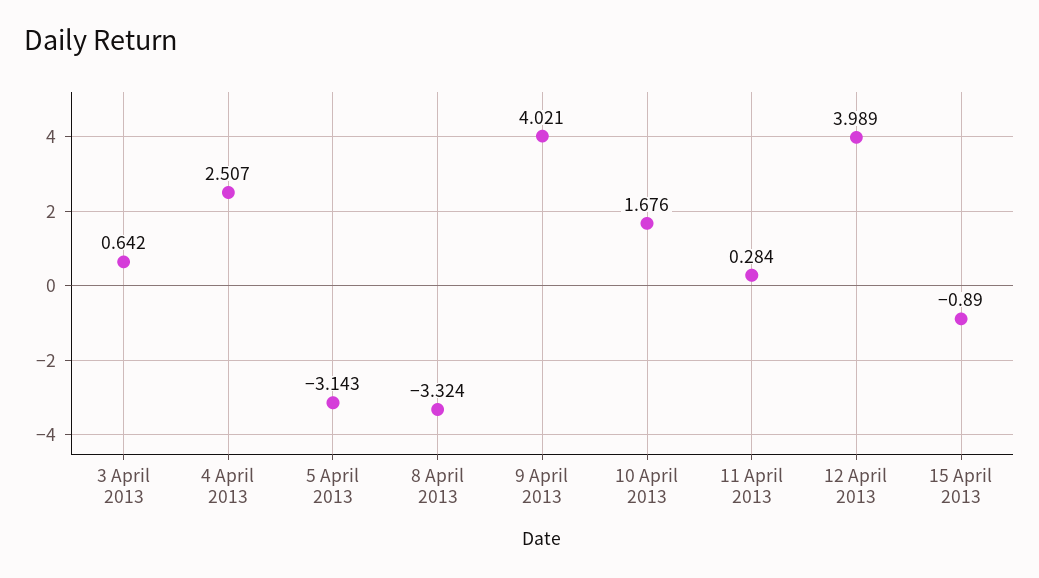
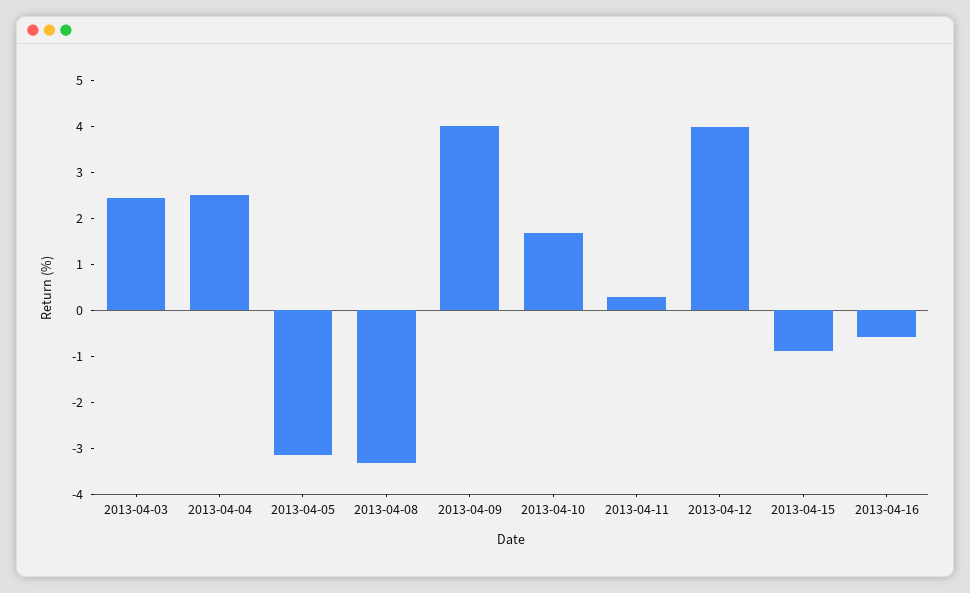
3 April 2013: 0.642 -> 2.4
2013-04-16: none -> -0.6

